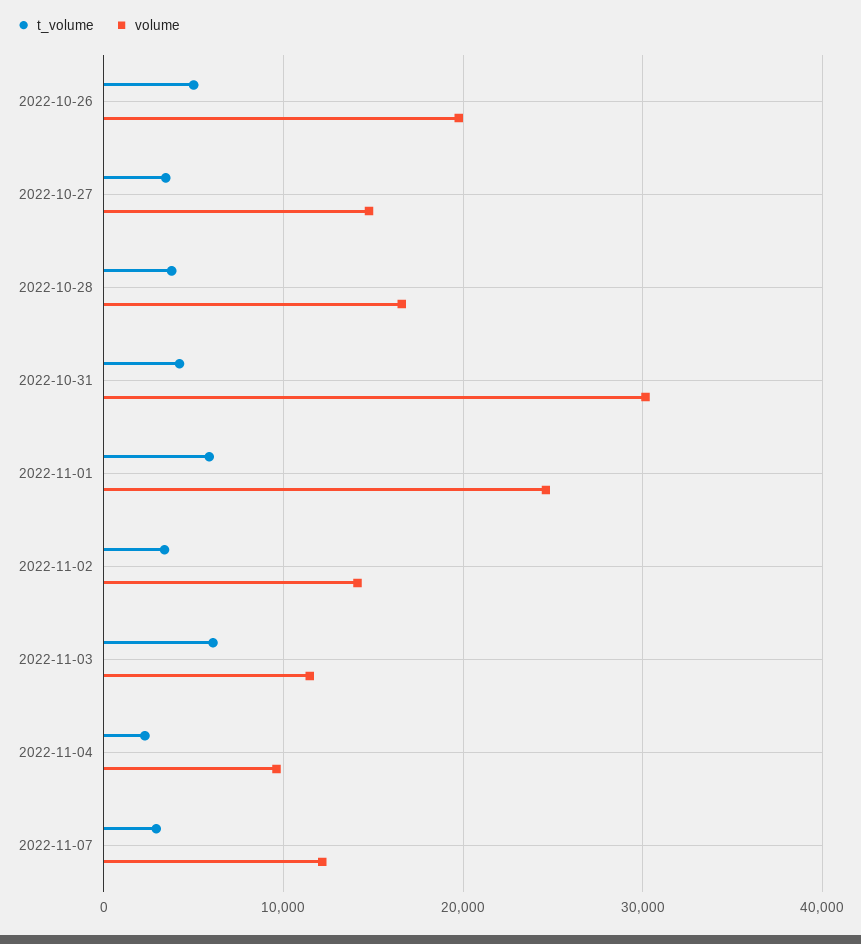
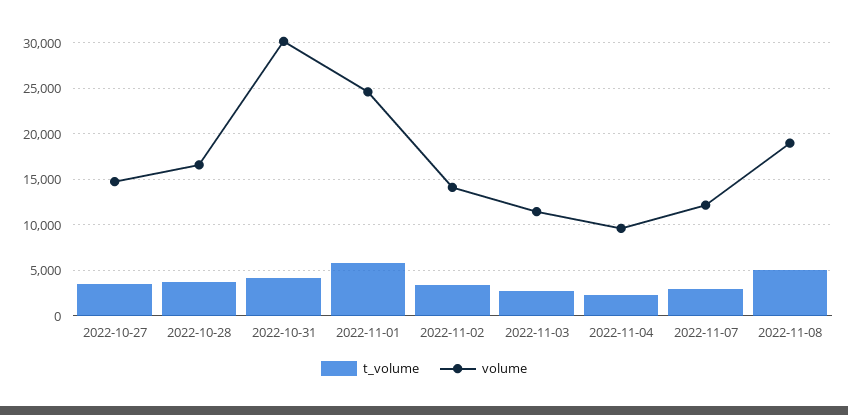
t_volume, 2022-10-26: 5000 -> none
volume, 2022-10-26: 20000 -> none
t_volume, 2022-11-03: 6000 -> 3000
t_volume, 2022-11-08: none -> 5000
volume, 2022-11-08: none -> 19000

